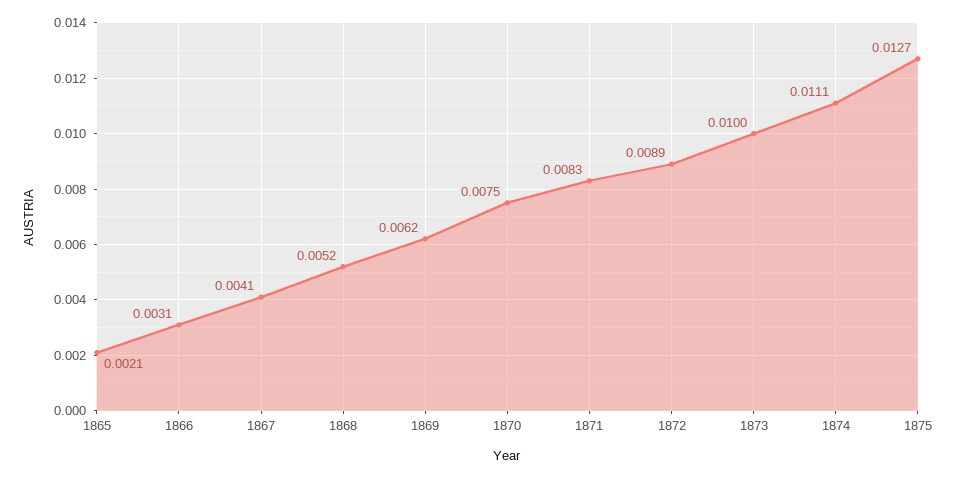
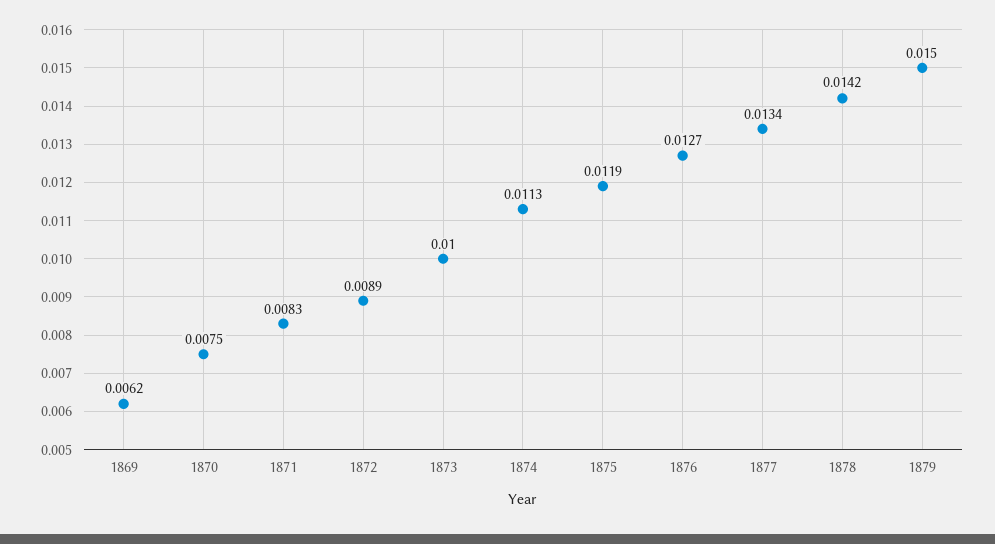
1865: 0.0021 -> none
1866: 0.0031 -> none
1867: 0.0041 -> none
1868: 0.0052 -> none
1874: 0.0111 -> 0.0113
1875: 0.0127 -> 0.0119
1876: none -> 0.0127
1877: none -> 0.0134
1878: none -> 0.0142
1879: none -> 0.015

